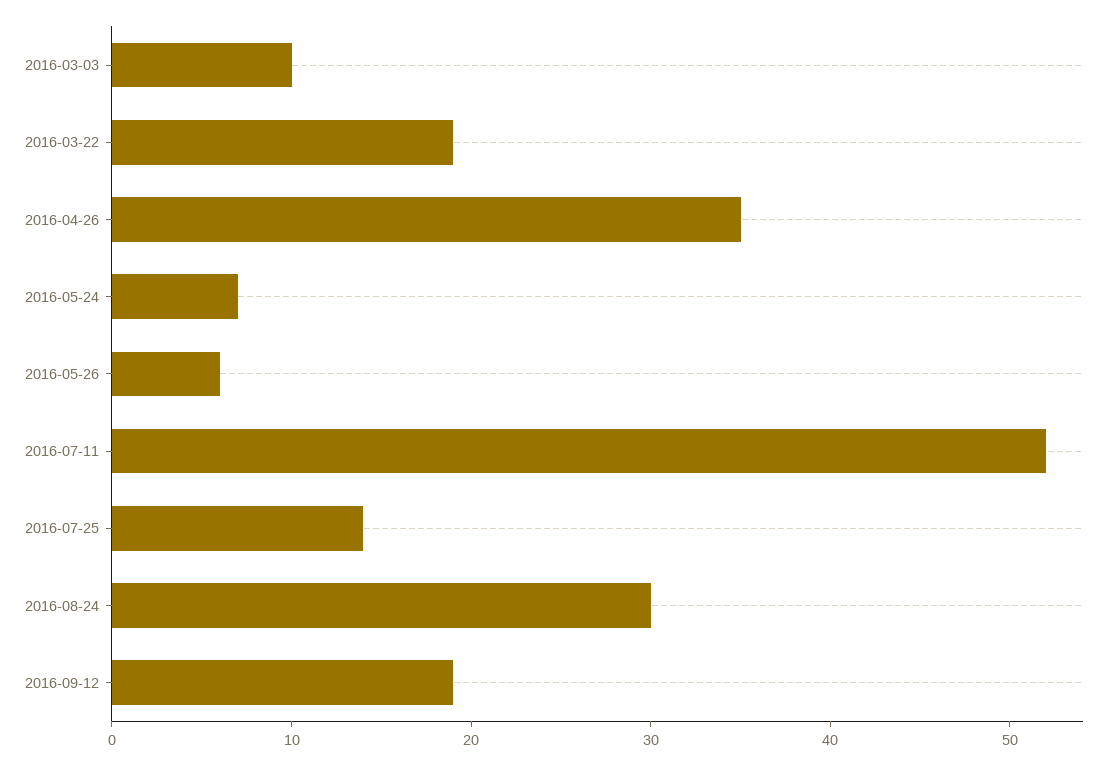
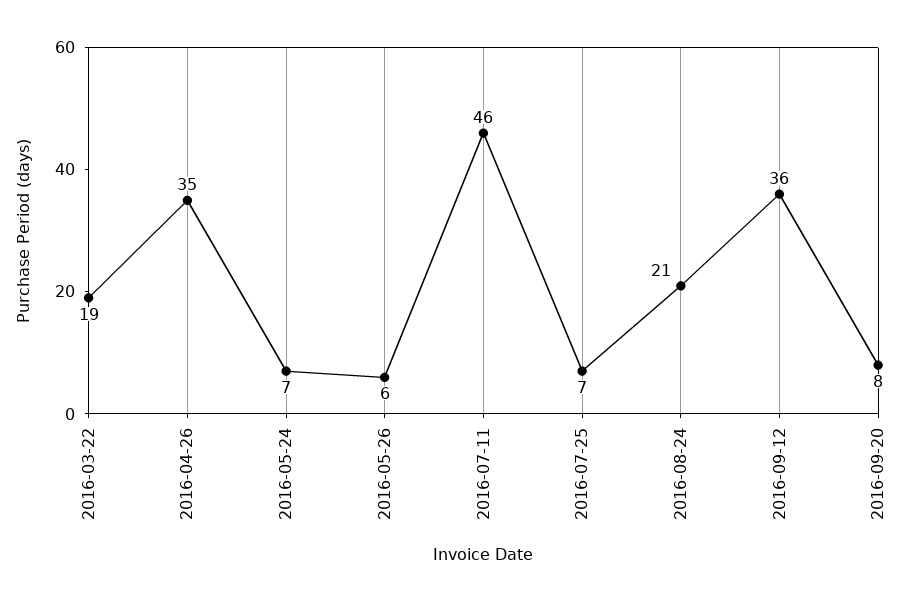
2016-03-03: 10 -> none
2016-07-11: 52 -> 46
2016-07-25: 14 -> 7
2016-08-24: 30 -> 21
2016-09-12: 19 -> 36
2016-09-20: none -> 8

